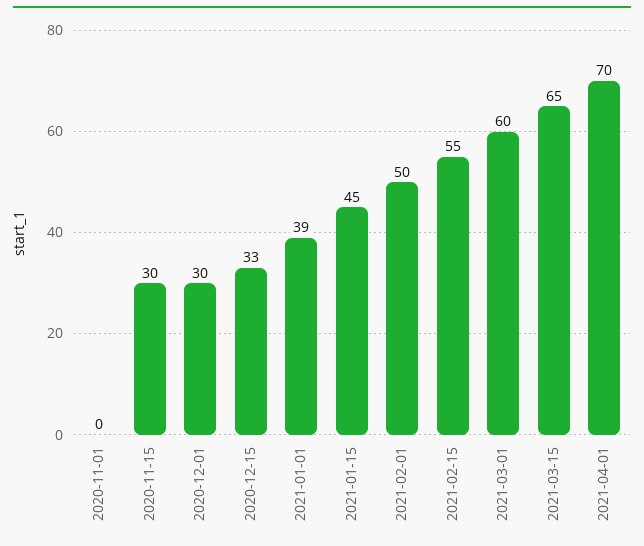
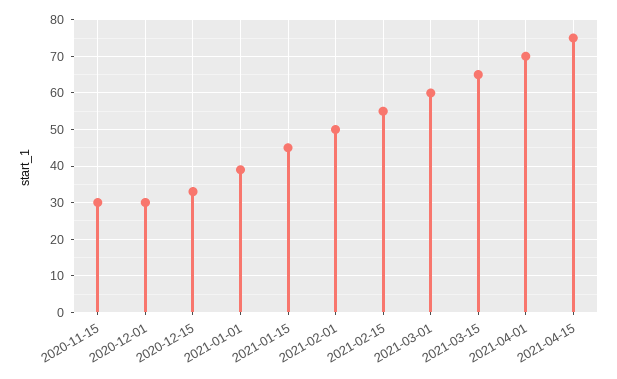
2020-11-01: 0 -> none
2021-04-15: none -> 75

